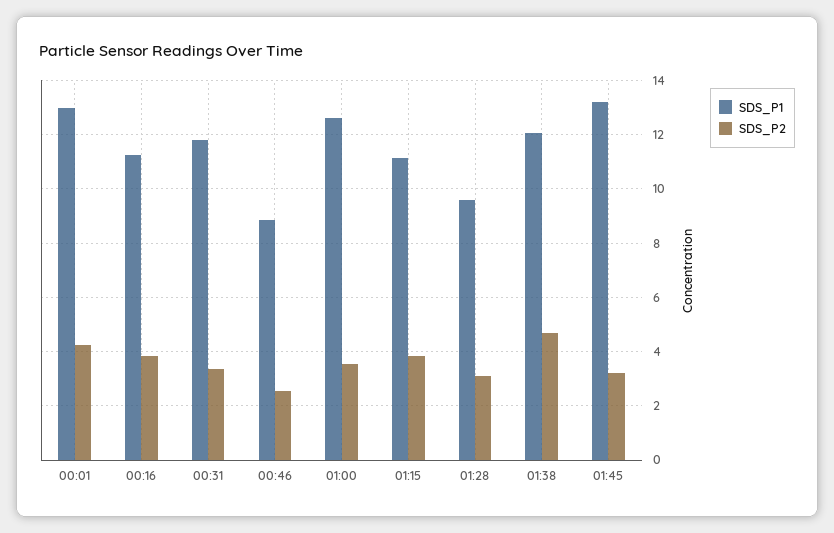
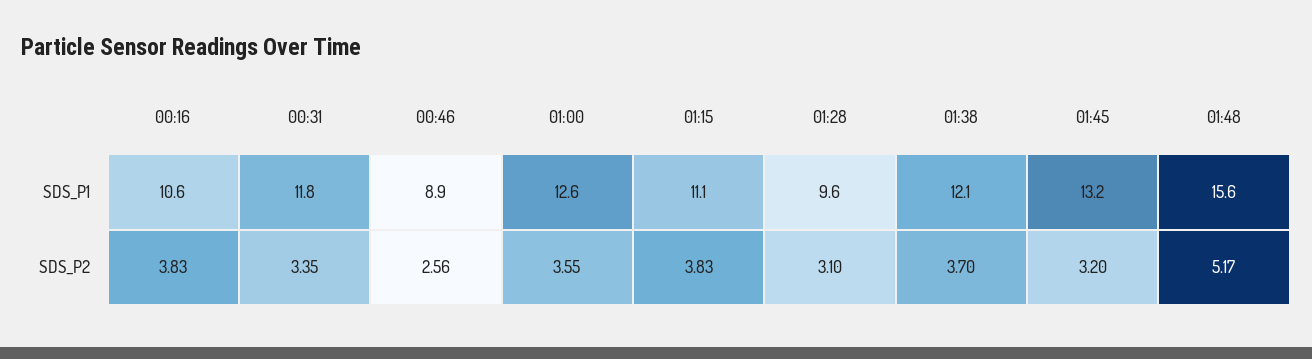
SDS_P1, 00:01: 13 -> none
SDS_P2, 00:01: 4.25 -> none
SDS_P1, 00:16: 11.25 -> 10.6
SDS_P2, 01:38: 4.75 -> 3.7
SDS_P1, 01:48: none -> 15.6
SDS_P2, 01:48: none -> 5.17

